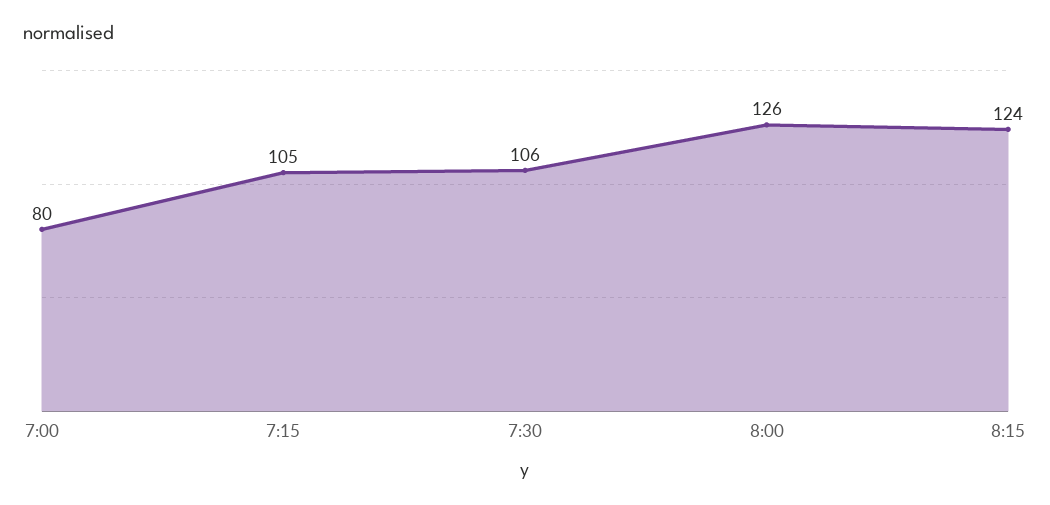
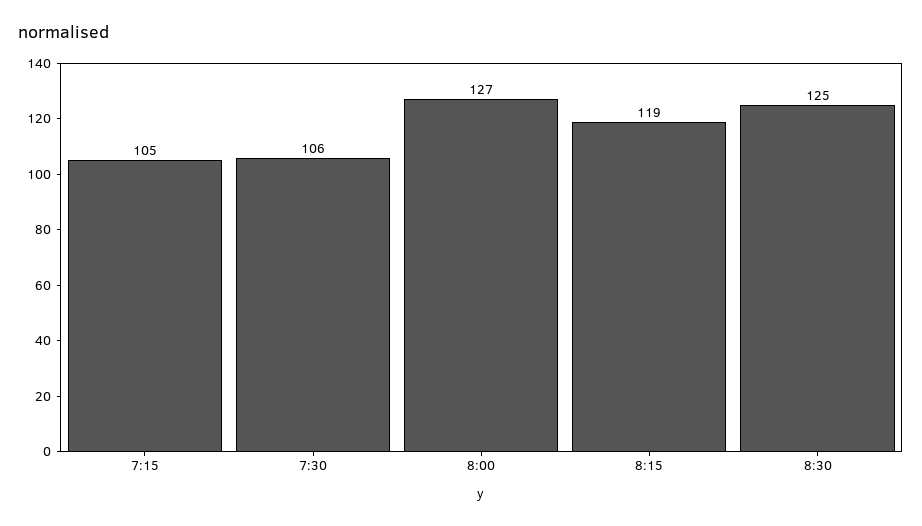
7:00: 80 -> none
8:00: 126 -> 127
8:15: 124 -> 119
8:30: none -> 125

